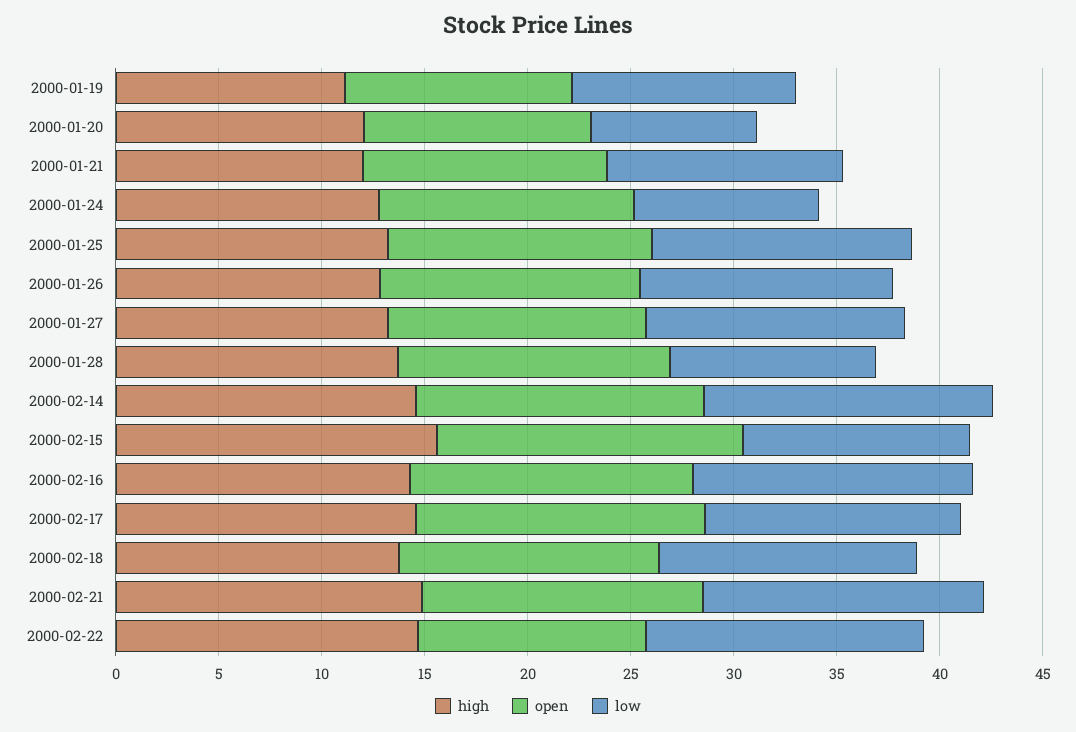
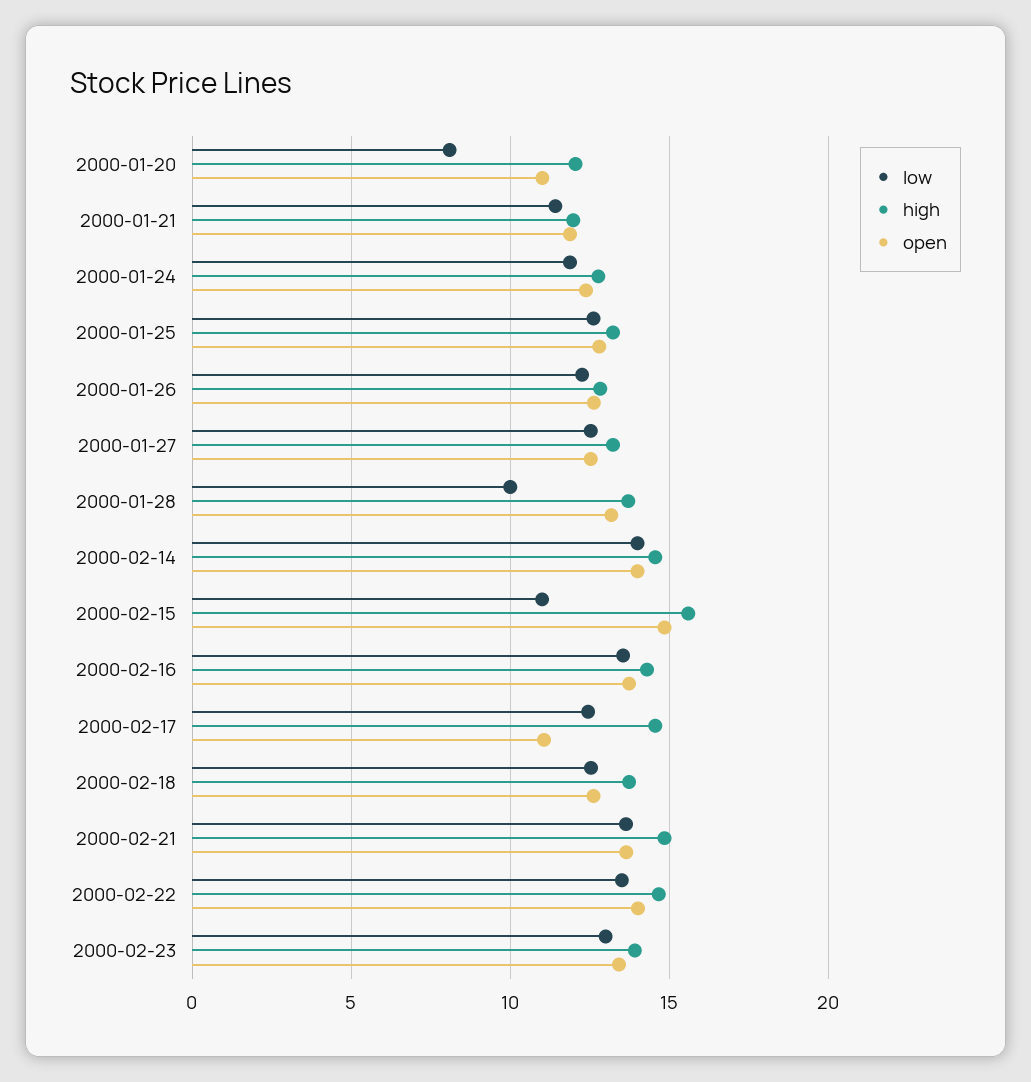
high, 2000-01-19: 11 -> none
open, 2000-01-19: 11 -> none
low, 2000-01-19: 11 -> none
low, 2000-01-24: 9 -> 12
open, 2000-02-17: 14 -> 11
open, 2000-02-22: 11 -> 14
low, 2000-02-23: none -> 13
high, 2000-02-23: none -> 14
open, 2000-02-23: none -> 13.5

